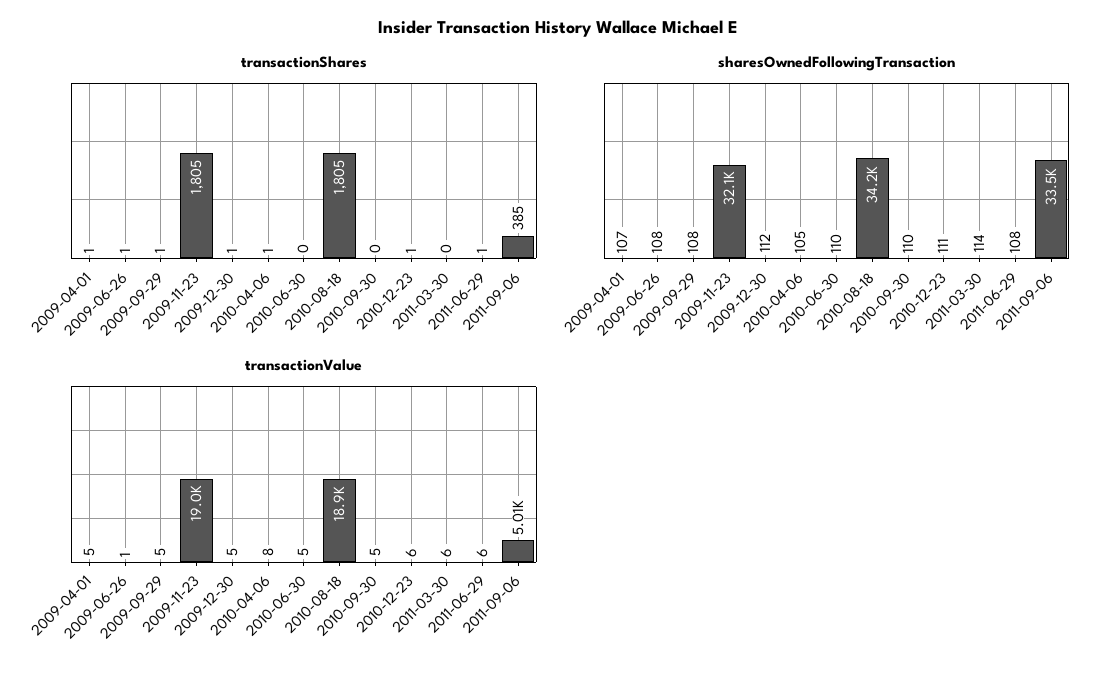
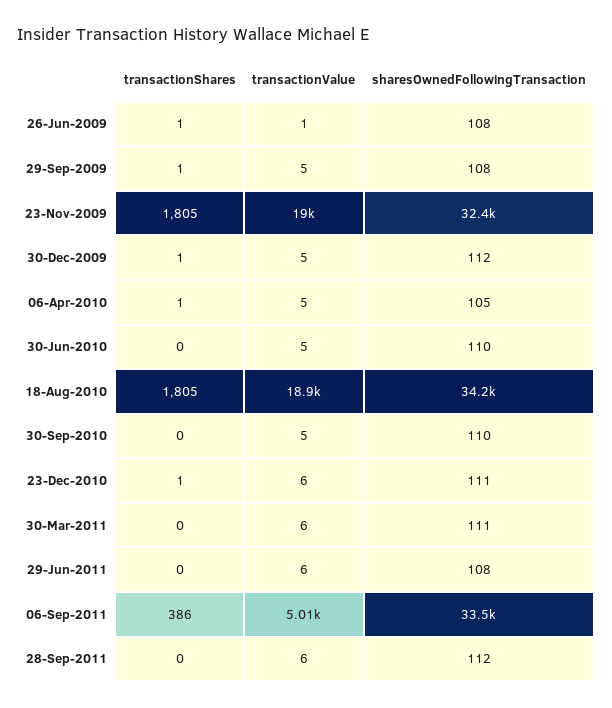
transactionShares, 2009-04-01: 1 -> none
transactionShares, 2011-06-29: 1 -> 0
transactionShares, 2011-09-06: 385 -> 386
sharesOwnedFollowingTransaction, 2009-04-01: 107 -> none
sharesOwnedFollowingTransaction, 2009-11-23: 32100 -> 32400
sharesOwnedFollowingTransaction, 2011-03-30: 114 -> 111
transactionValue, 2009-04-01: 5 -> none
transactionValue, 2010-04-06: 8 -> 5
transactionShares, 28-Sep-2011: none -> 0
transactionValue, 28-Sep-2011: none -> 6
sharesOwnedFollowingTransaction, 28-Sep-2011: none -> 112

